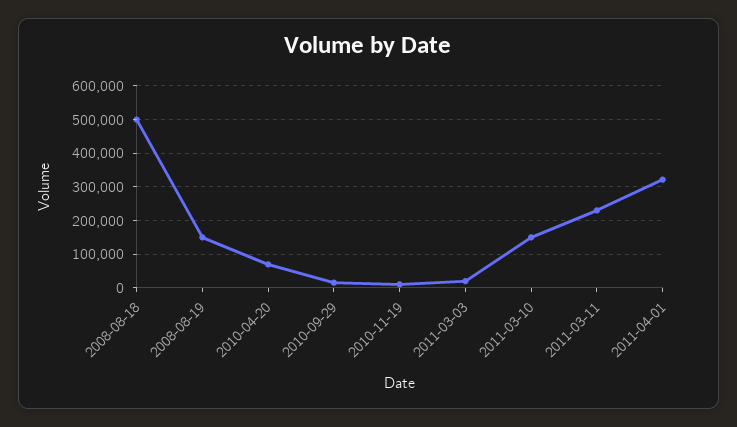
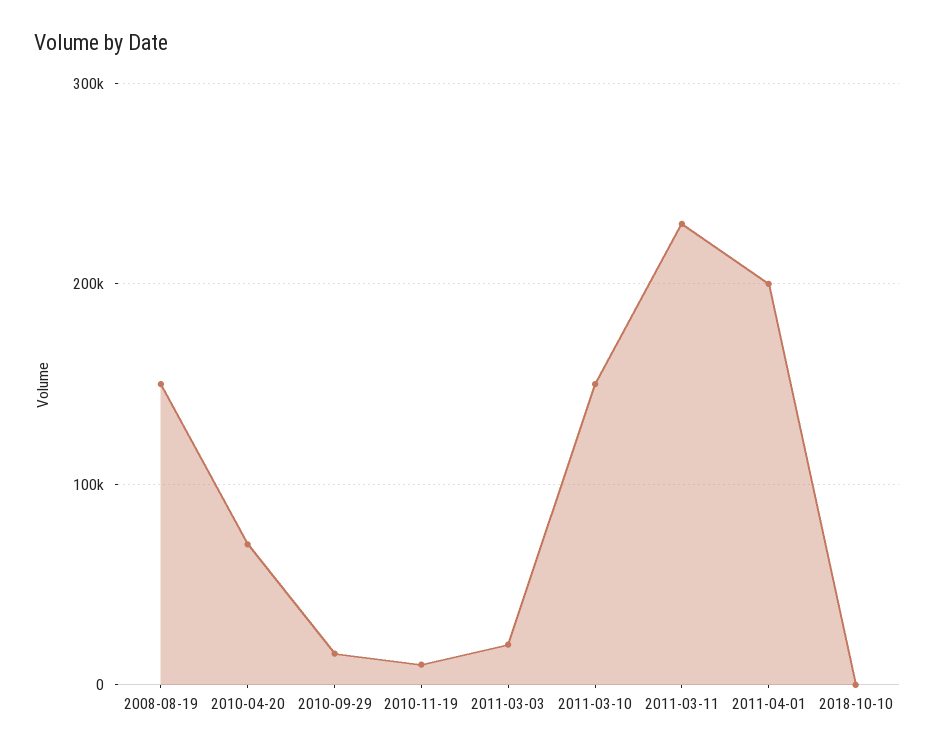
2008-08-18: 500000 -> none
2011-04-01: 320000 -> 200000
2018-10-10: none -> 0

